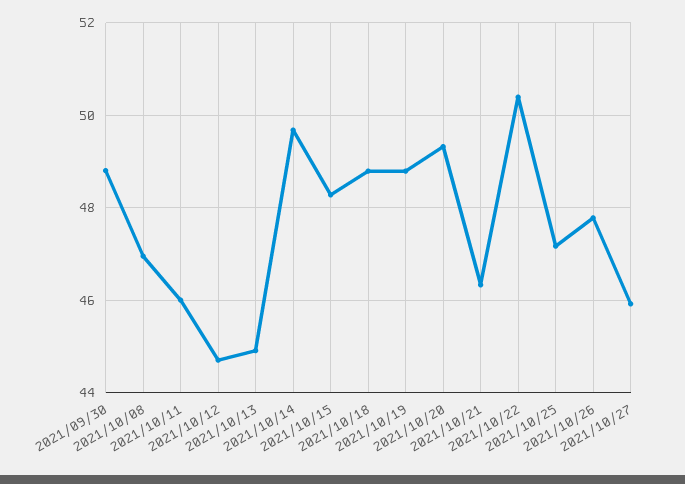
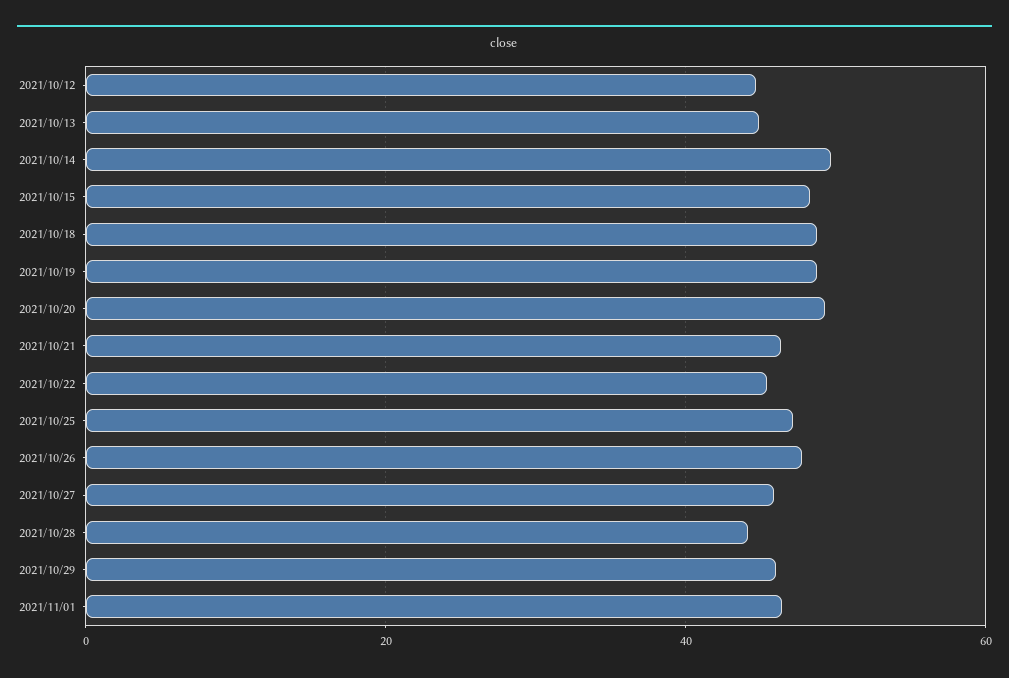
2021/09/30: 48.8 -> none
2021/10/08: 47 -> none
2021/10/11: 46 -> none
2021/10/22: 50.4 -> 46
2021/10/28: none -> 44
2021/10/29: none -> 46
2021/11/01: none -> 46

